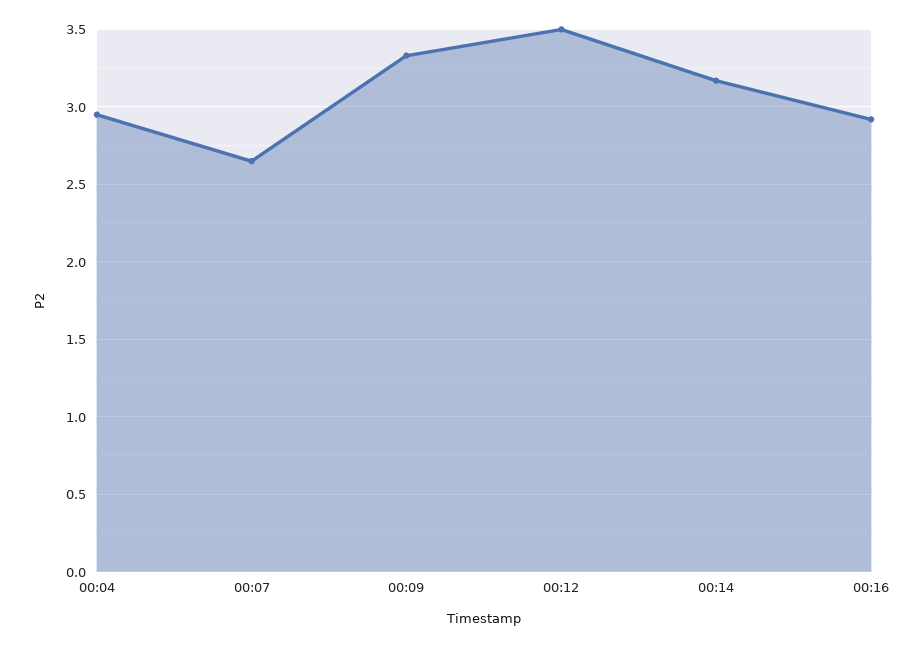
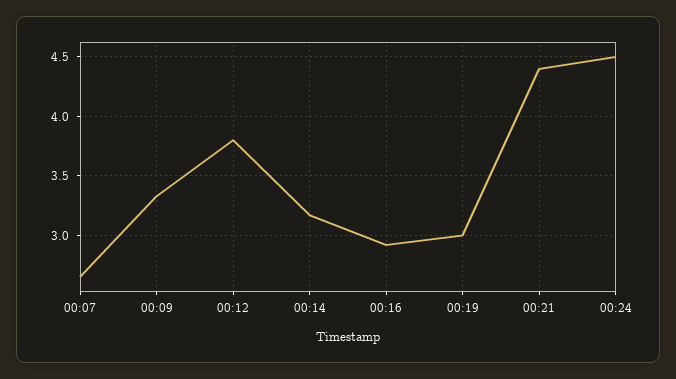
00:04: 2.95 -> none
00:12: 3.5 -> 3.8
00:19: none -> 3
00:21: none -> 4.4
00:24: none -> 4.5

